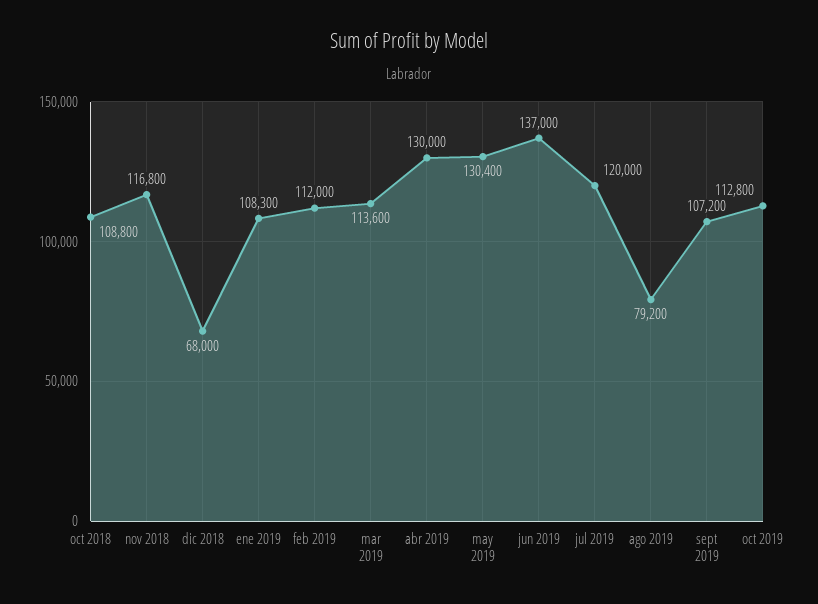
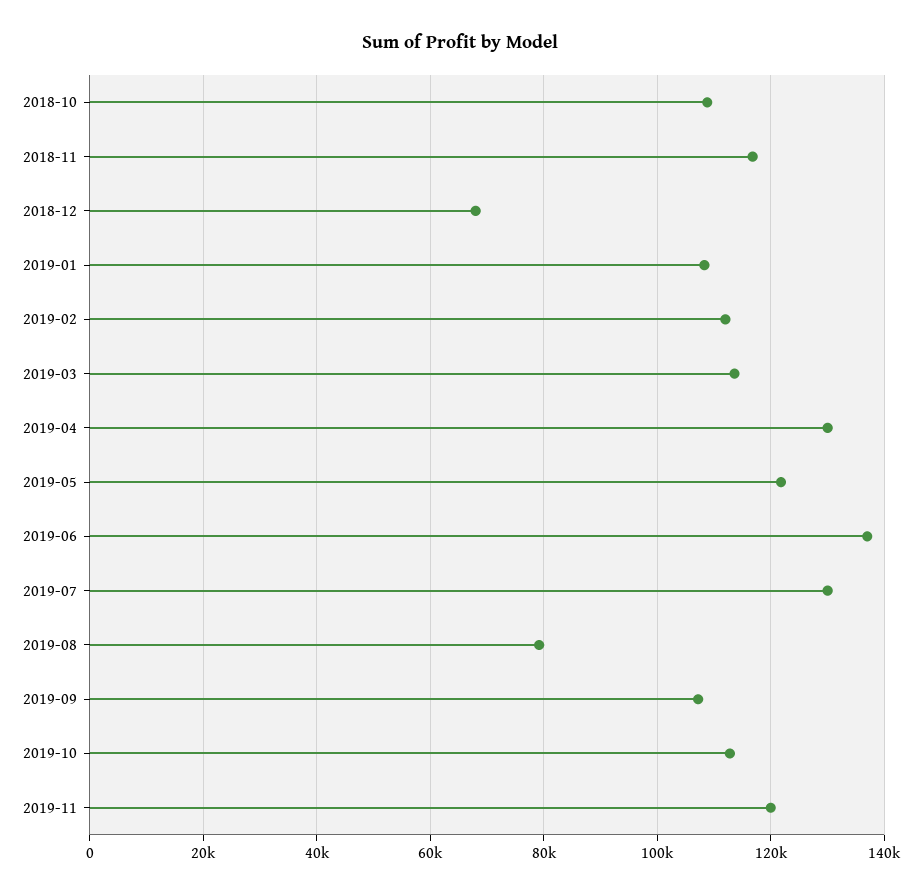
may 2019: 130400 -> 122000
jul 2019: 120000 -> 130000
2019-11: none -> 120000

